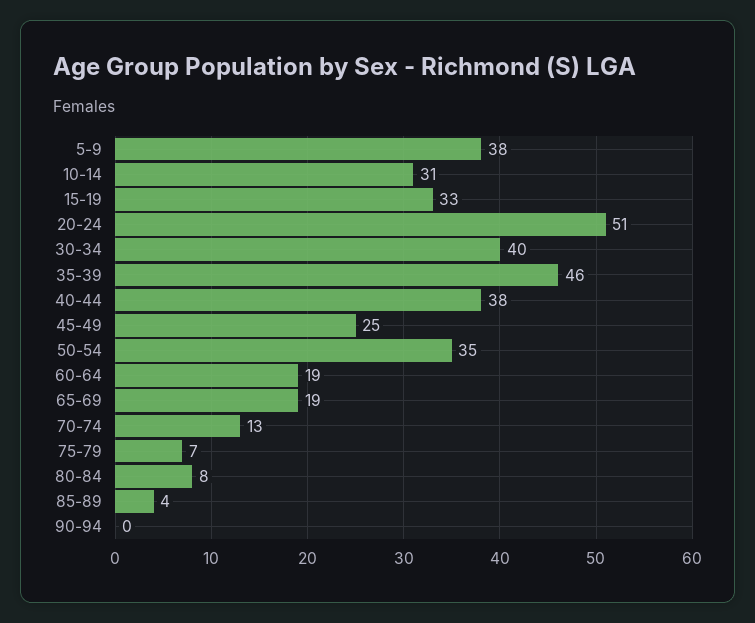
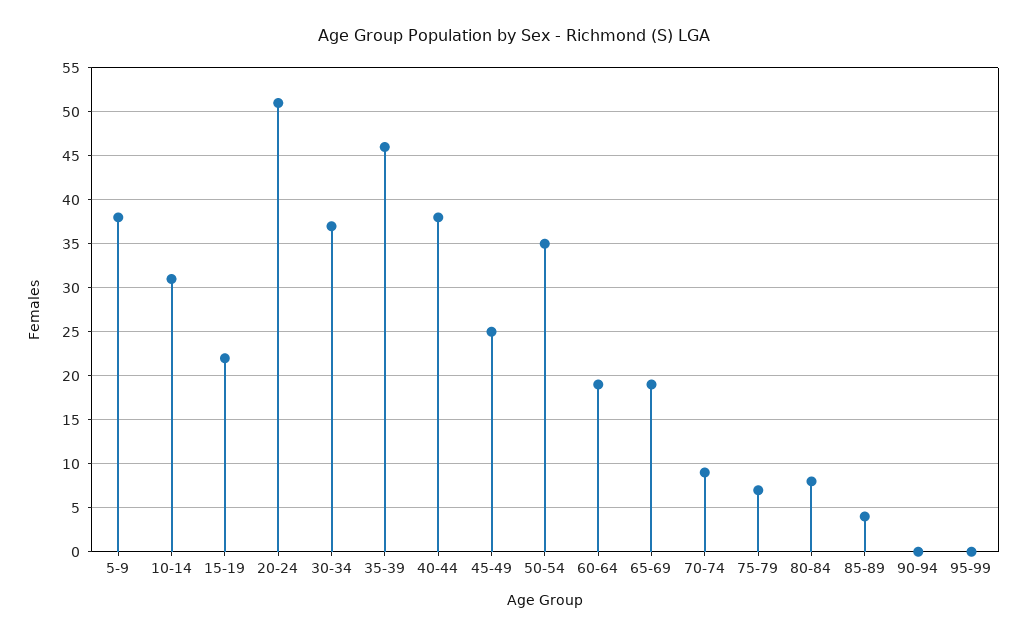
15-19: 33 -> 22
30-34: 40 -> 37
70-74: 13 -> 9
95-99: none -> 0

